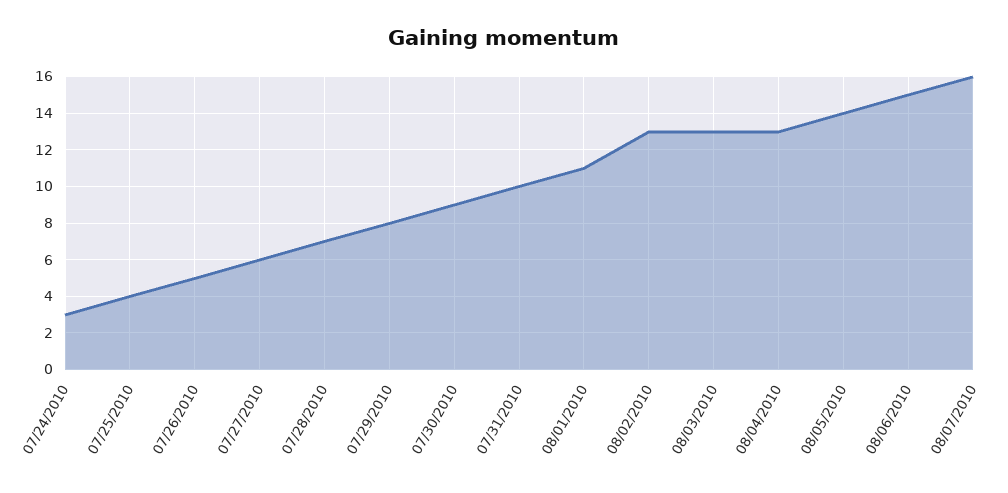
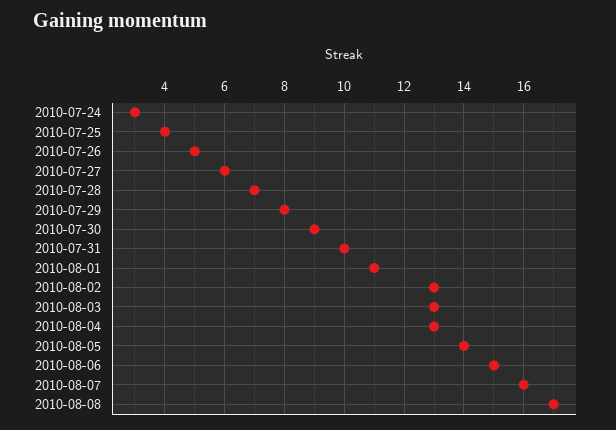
2010-08-08: none -> 17

